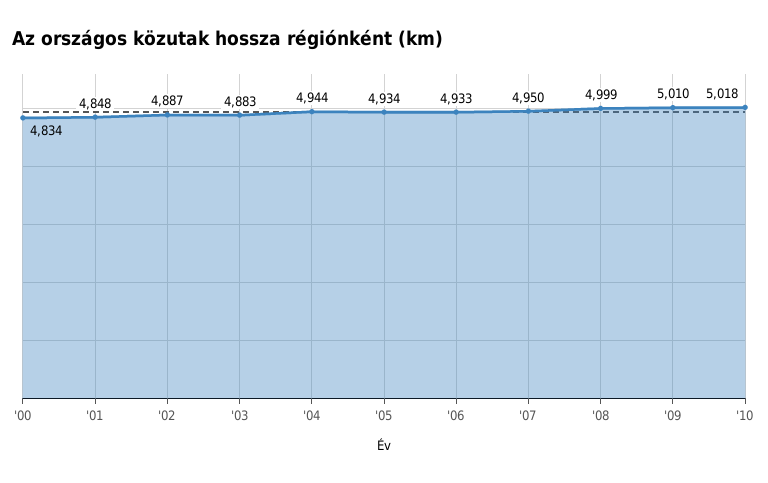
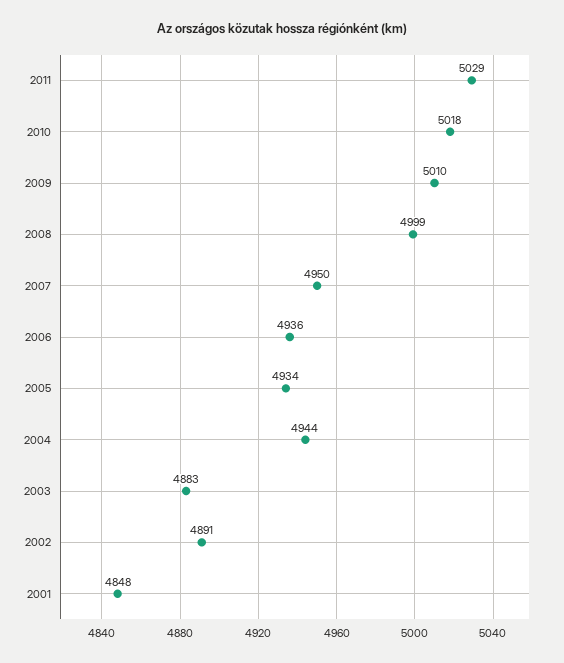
'00: 4834 -> none
'02: 4887 -> 4891
'06: 4933 -> 4936
2011: none -> 5029

